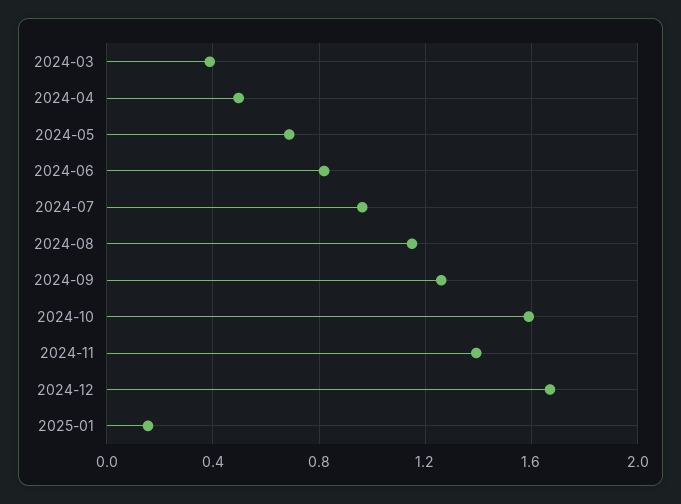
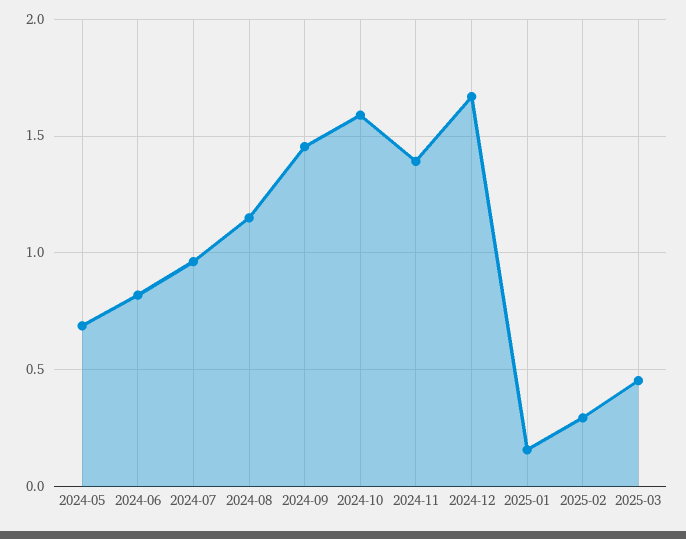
2024-03: 0.4 -> none
2024-04: 0.5 -> none
2024-09: 1.25 -> 1.45
2025-02: none -> 0.3
2025-03: none -> 0.45

